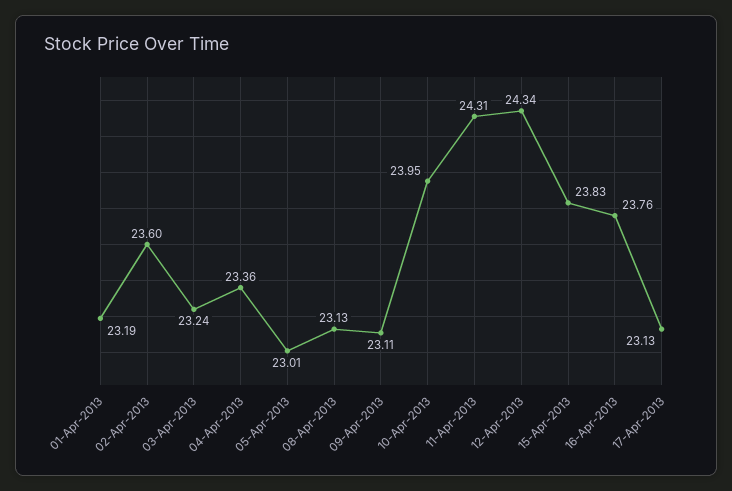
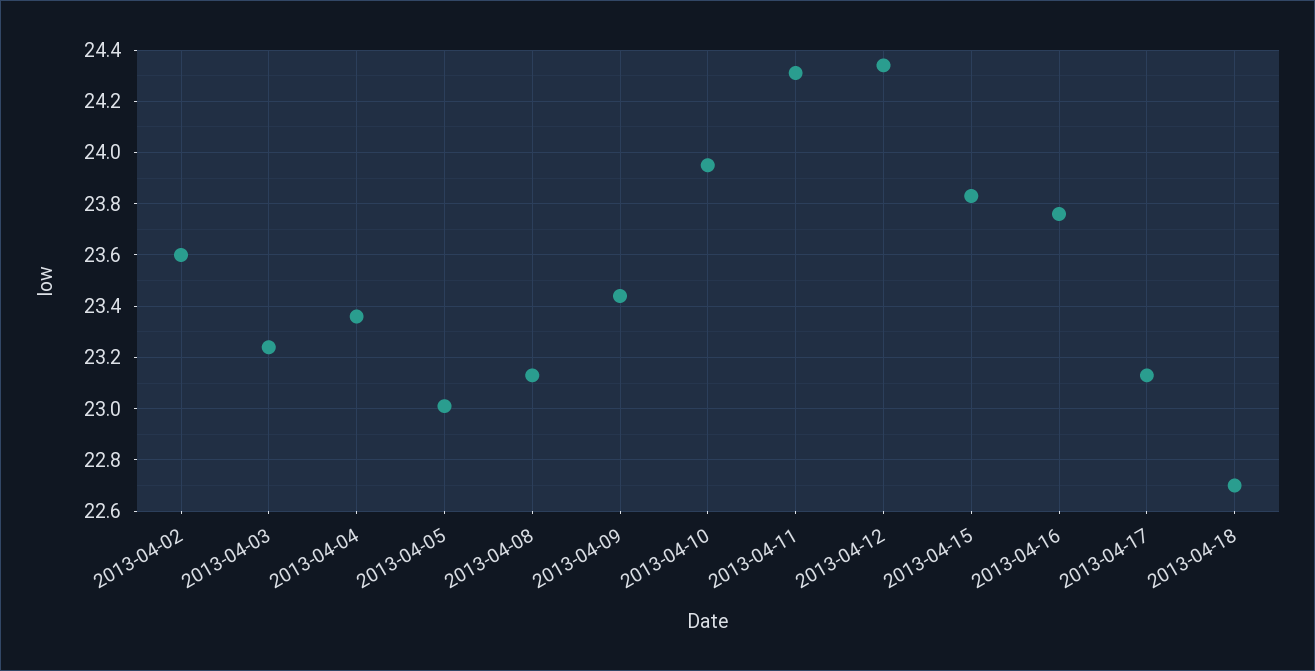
01-Apr-2013: 23.19 -> none
09-Apr-2013: 23.11 -> 23.45
2013-04-18: none -> 22.7

